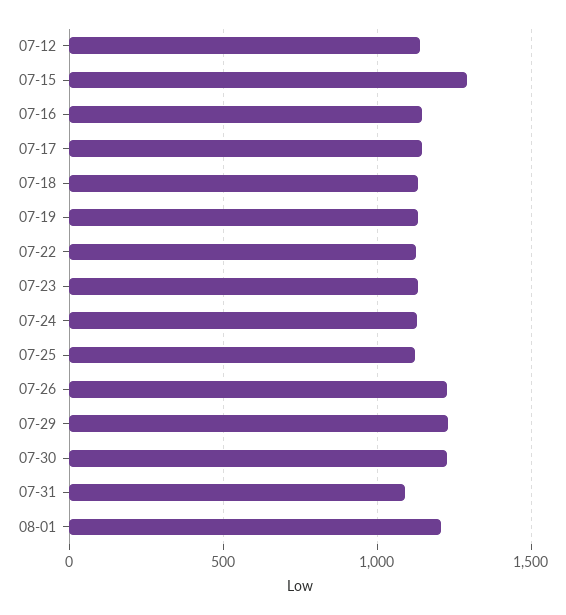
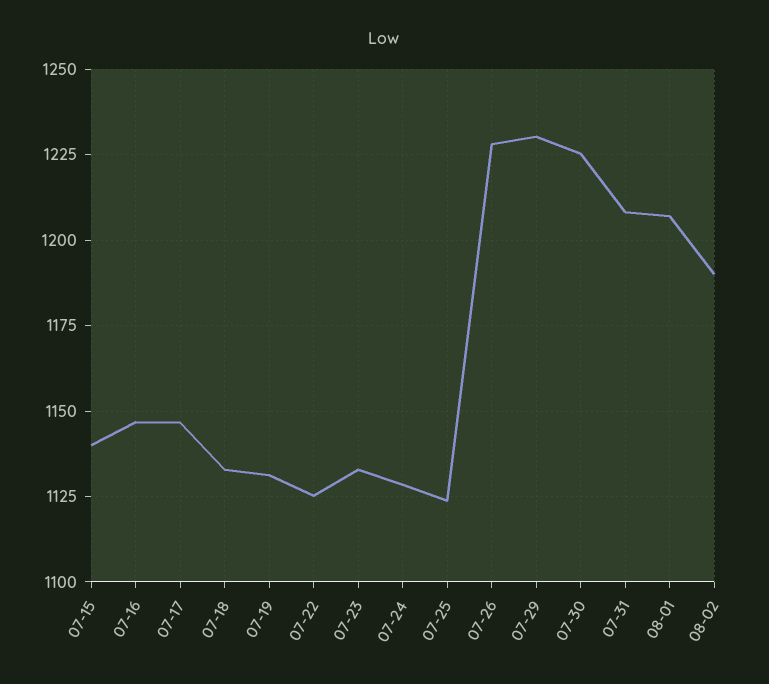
07-12: 1150 -> none
07-15: 1300 -> 1140
07-31: 1100 -> 1207.5
08-02: none -> 1190

